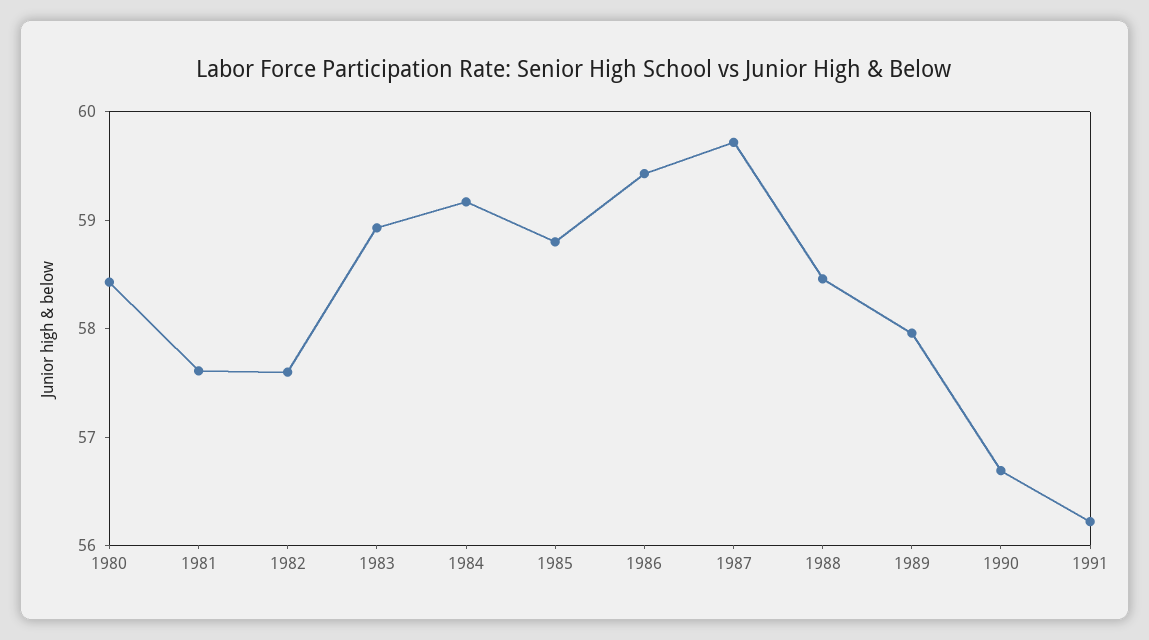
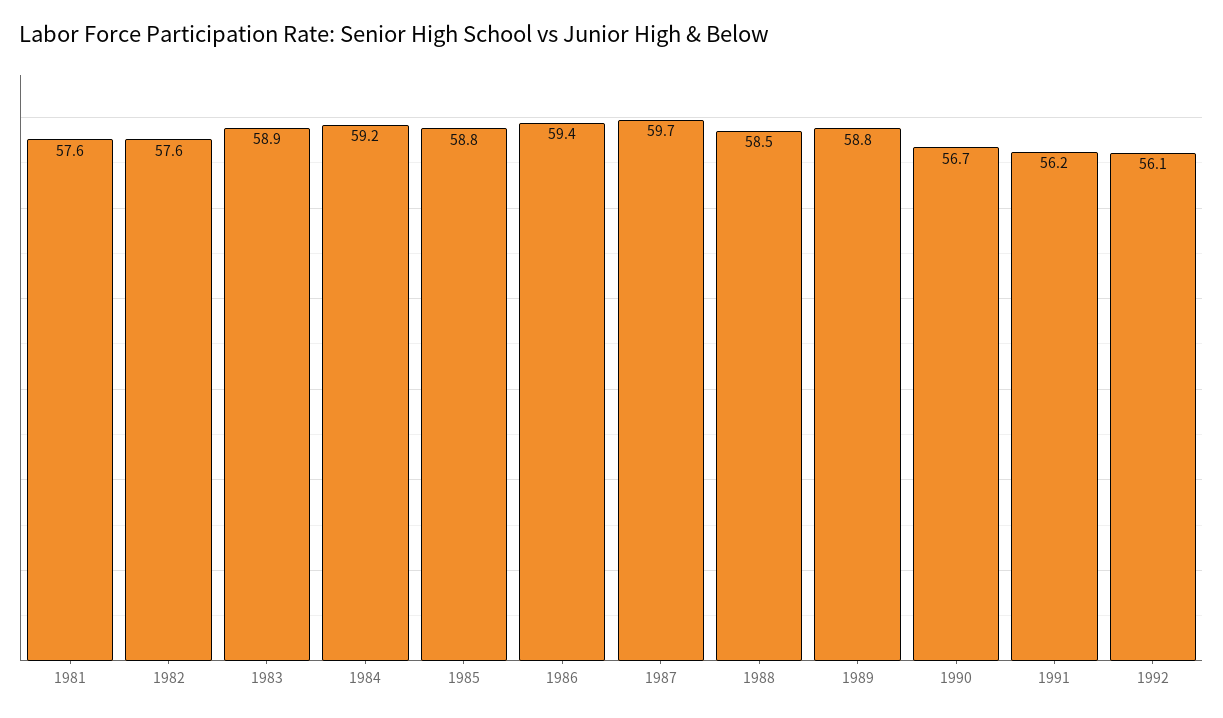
1980: 58.4 -> none
1989: 58 -> 58.8
1992: none -> 56.1

